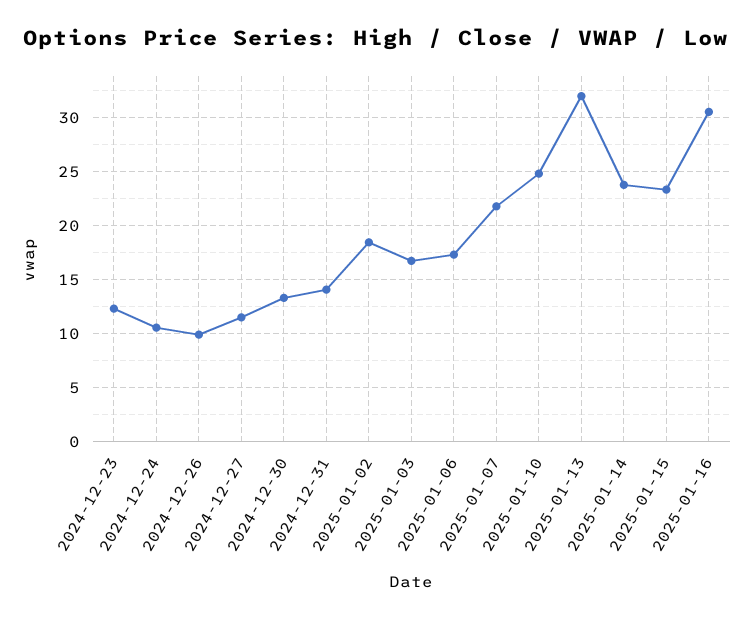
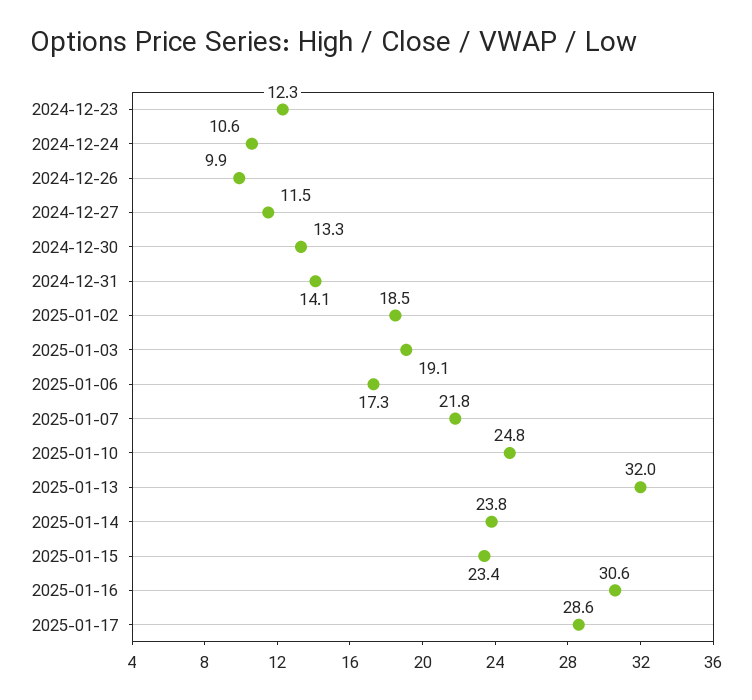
2025-01-03: 17 -> 19.1
2025-01-17: none -> 28.6

